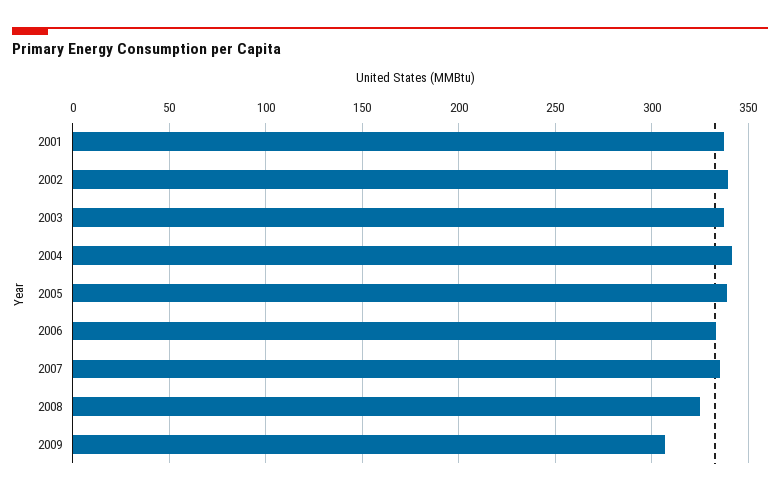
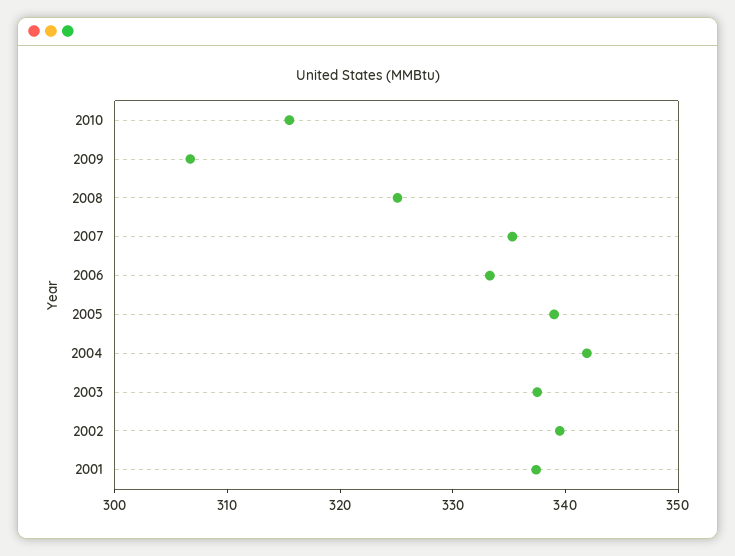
2010: none -> 316

